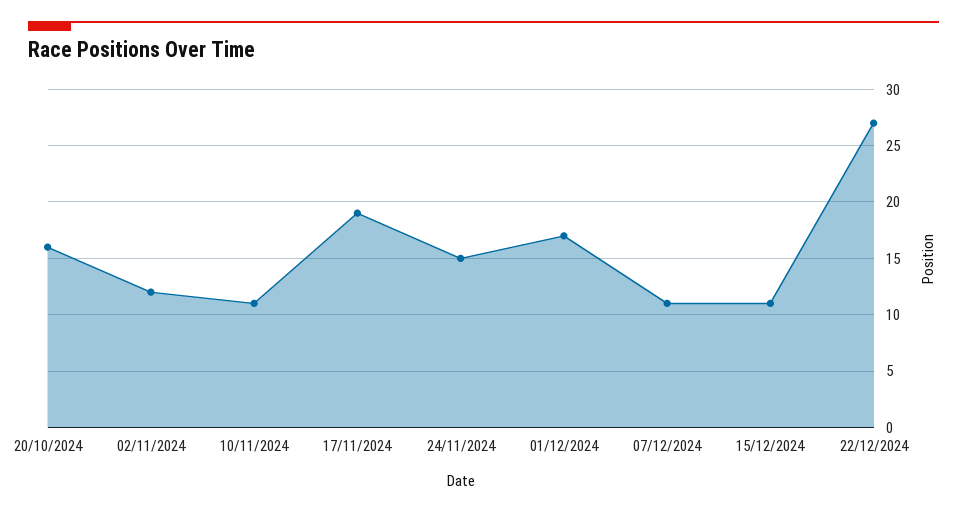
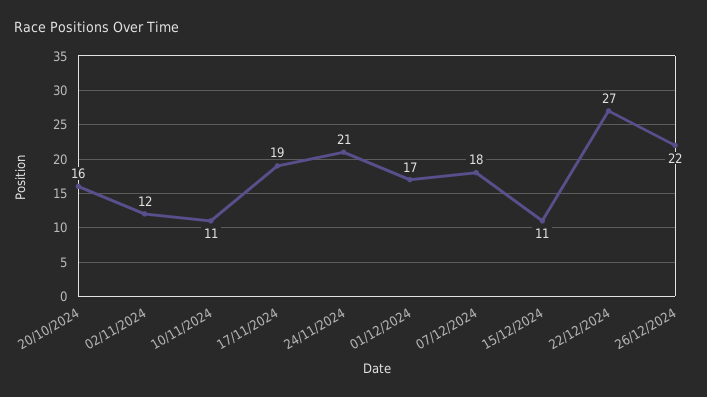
24/11/2024: 15 -> 21
07/12/2024: 11 -> 18
26/12/2024: none -> 22

